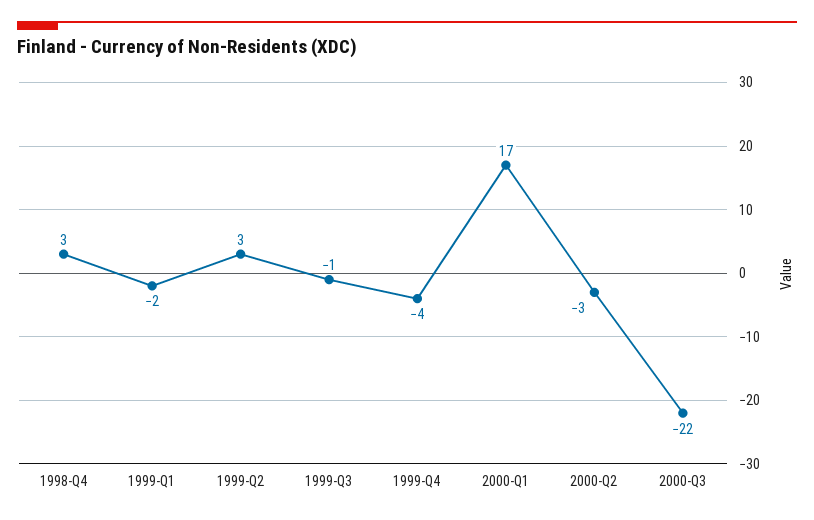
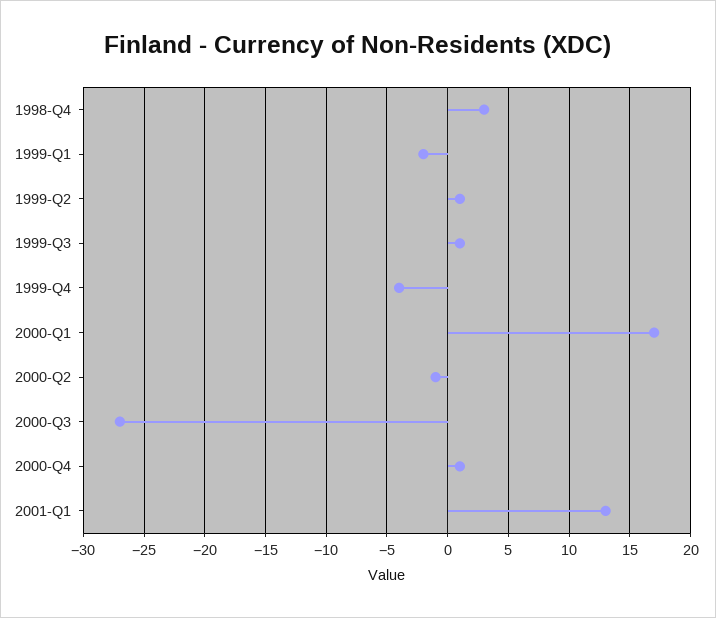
1999-Q2: 3 -> 1
1999-Q3: -1 -> 1
2000-Q2: -3 -> -1
2000-Q3: -22 -> -27
2000-Q4: none -> 1
2001-Q1: none -> 13

